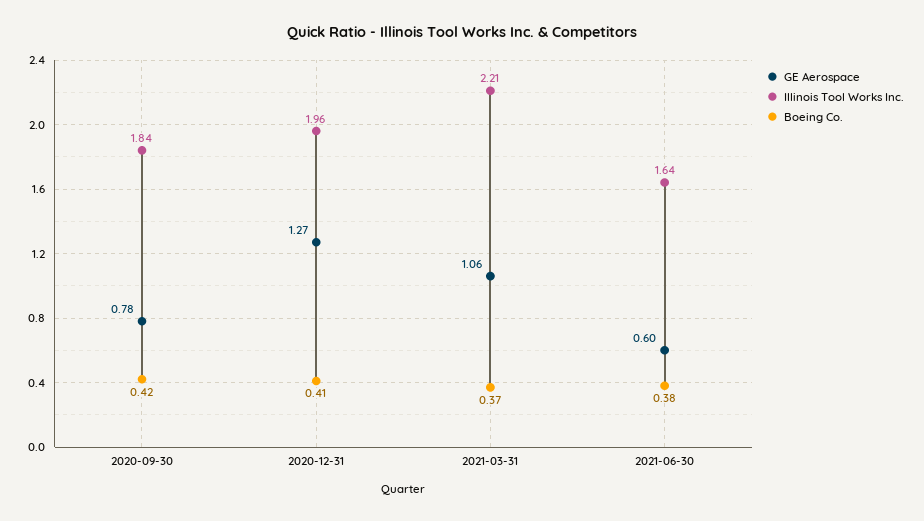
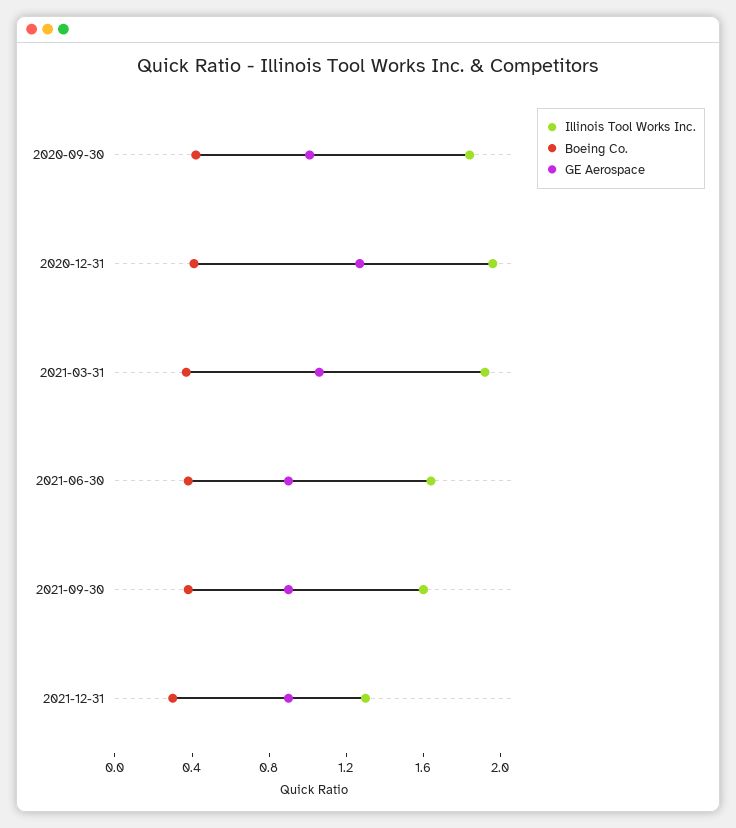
GE Aerospace, 2020-09-30: 0.78 -> 1
Illinois Tool Works Inc., 2021-03-31: 2.21 -> 1.9
GE Aerospace, 2021-06-30: 0.6 -> 0.9
Illinois Tool Works Inc., 2021-09-30: none -> 1.6
Boeing Co., 2021-09-30: none -> 0.4
GE Aerospace, 2021-09-30: none -> 0.9
Illinois Tool Works Inc., 2021-12-31: none -> 1.3
Boeing Co., 2021-12-31: none -> 0.3
GE Aerospace, 2021-12-31: none -> 0.9

